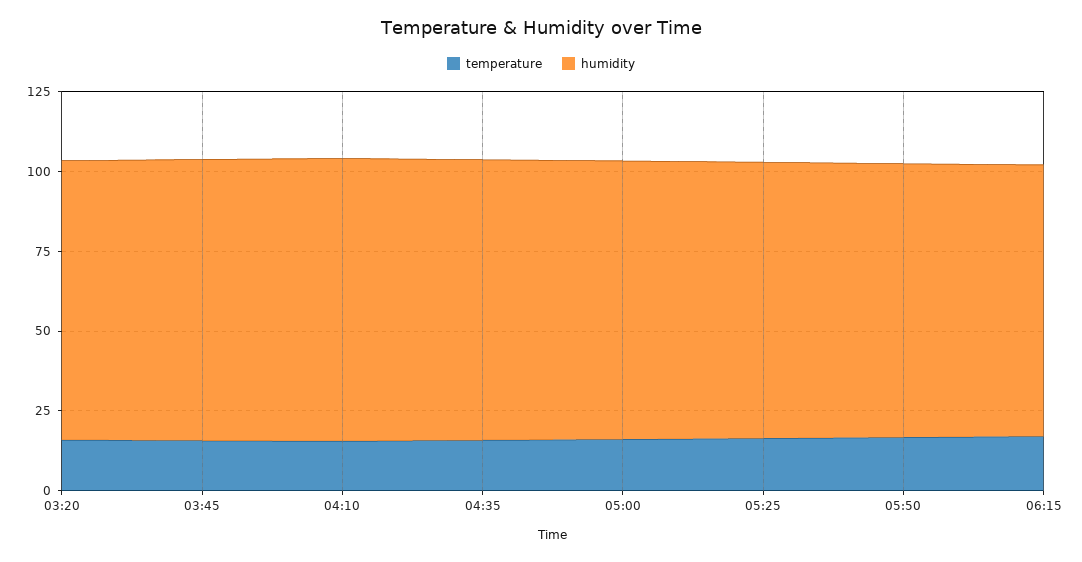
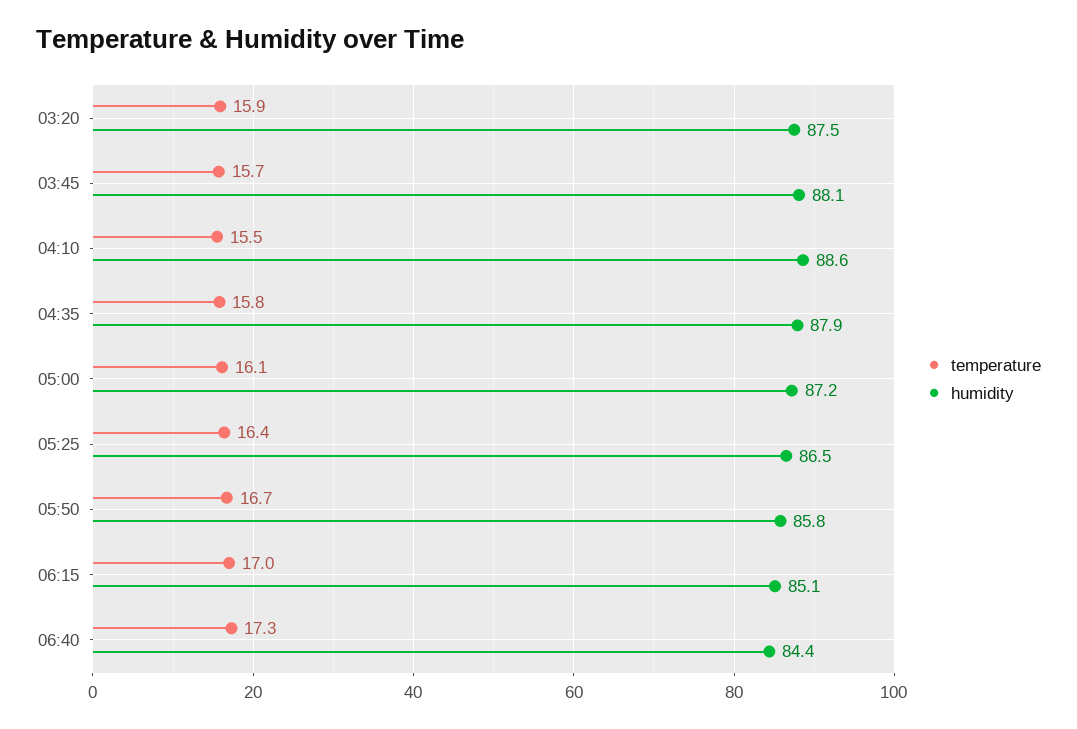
temperature, 06:40: none -> 17.3
humidity, 06:40: none -> 84.4

